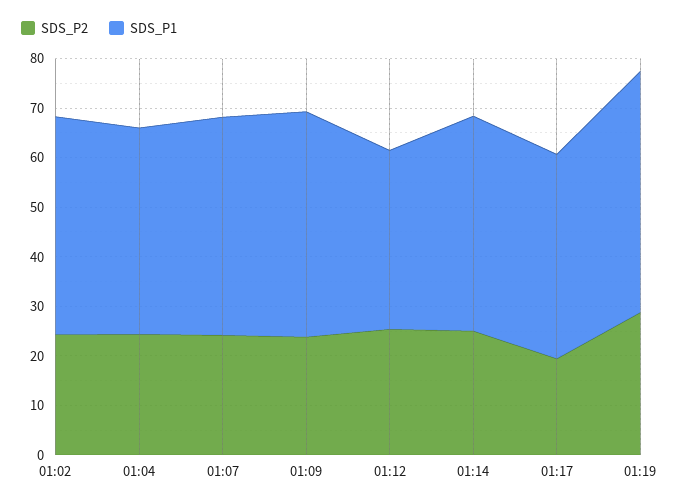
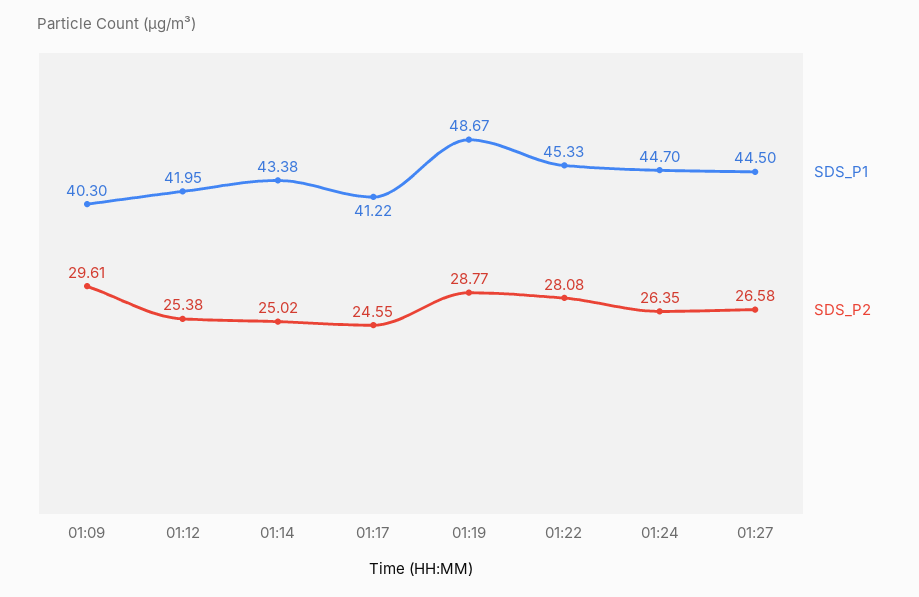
SDS_P2, 01:02: 24 -> none
SDS_P1, 01:02: 44 -> none
SDS_P2, 01:04: 24 -> none
SDS_P1, 01:04: 42 -> none
SDS_P2, 01:07: 24 -> none
SDS_P1, 01:07: 44 -> none
SDS_P2, 01:09: 24 -> 29.61
SDS_P1, 01:09: 46 -> 40.3
SDS_P1, 01:12: 36 -> 41.95
SDS_P2, 01:17: 20 -> 24.55
SDS_P1, 01:22: none -> 45.33
SDS_P2, 01:22: none -> 28.08
SDS_P1, 01:24: none -> 44.7
SDS_P2, 01:24: none -> 26.35
SDS_P1, 01:27: none -> 44.5
SDS_P2, 01:27: none -> 26.58

